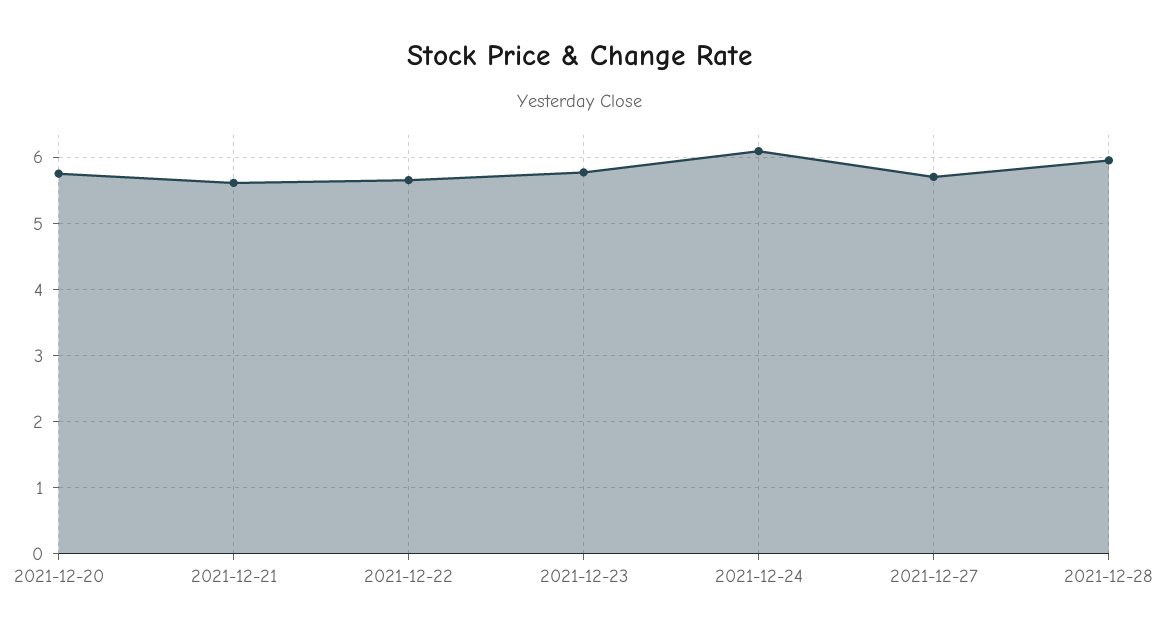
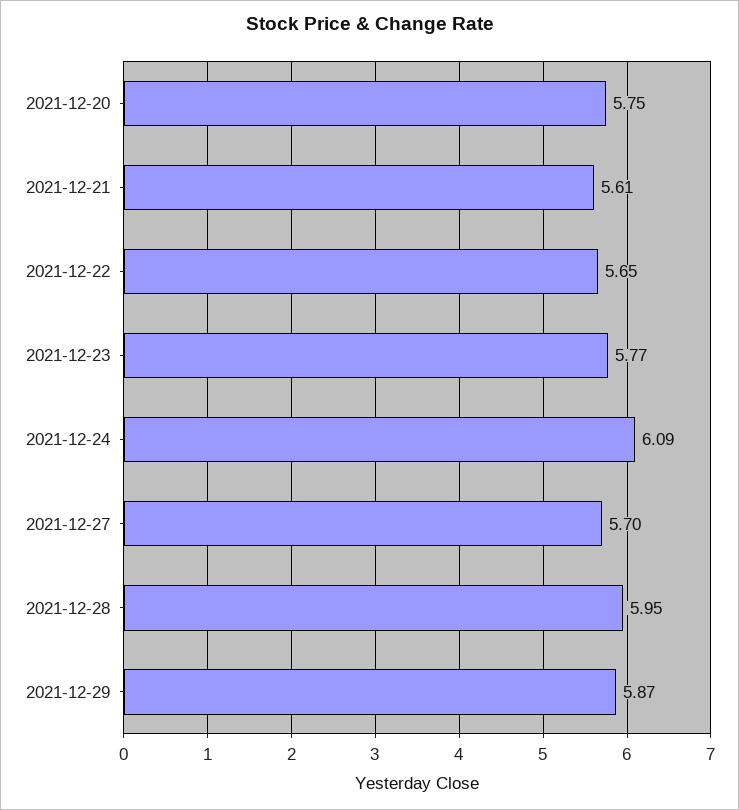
2021-12-29: none -> 5.87

